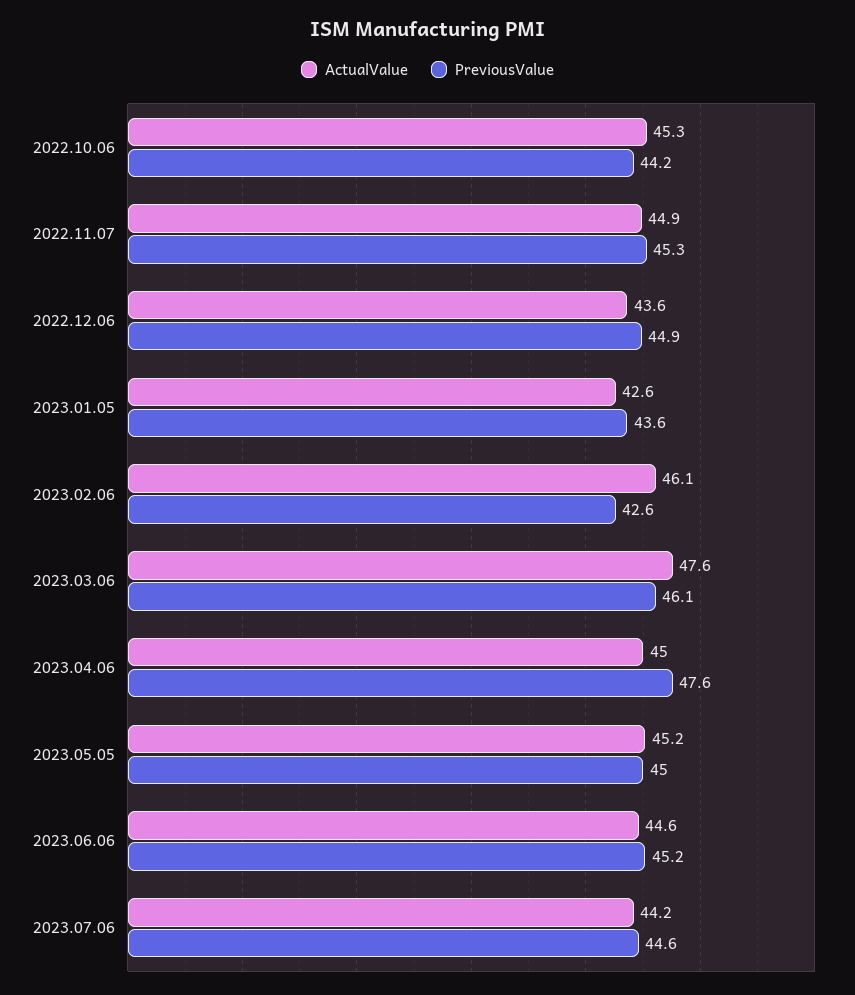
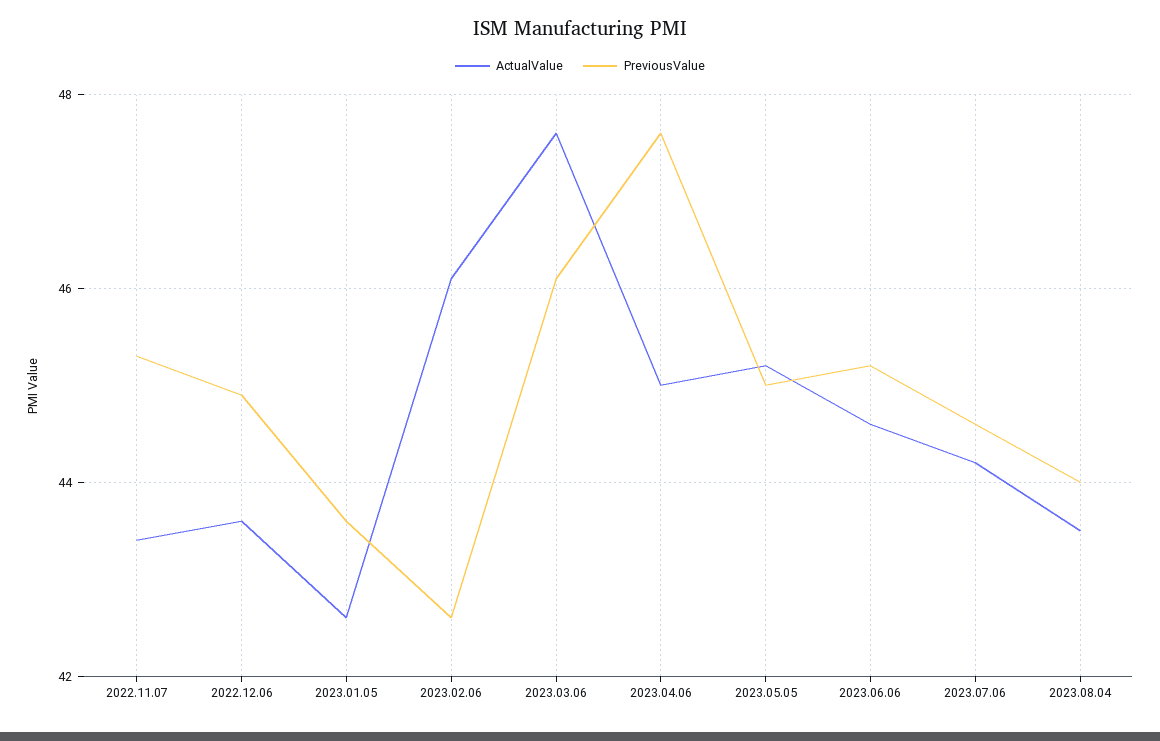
ActualValue, 2022.10.06: 45.3 -> none
PreviousValue, 2022.10.06: 44.2 -> none
ActualValue, 2022.11.07: 44.9 -> 43.5
ActualValue, 2023.08.04: none -> 43.5
PreviousValue, 2023.08.04: none -> 44

